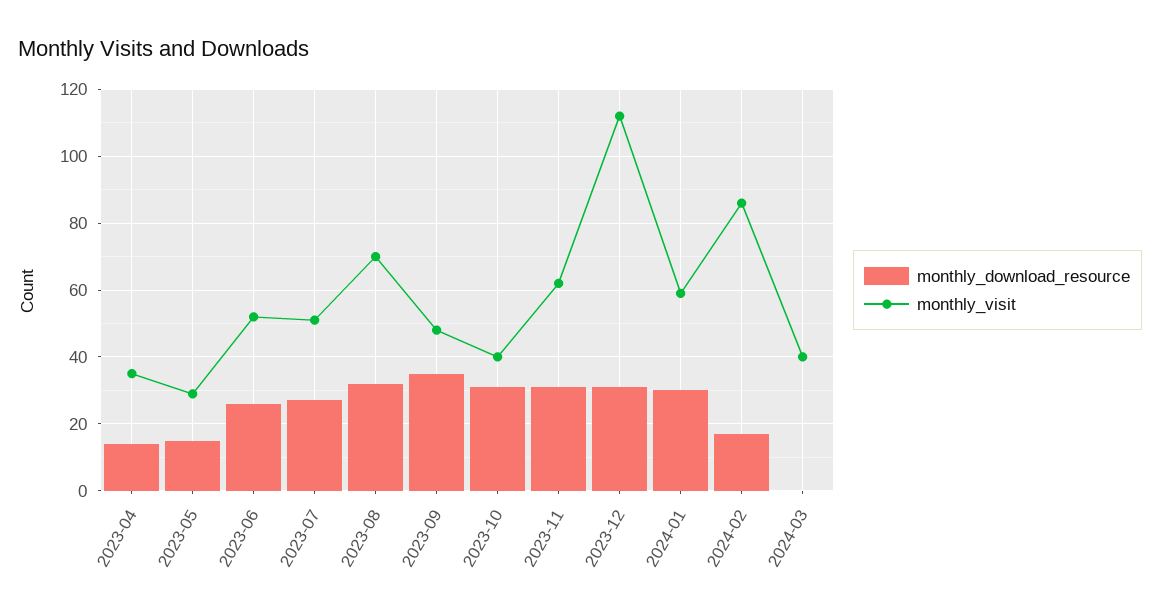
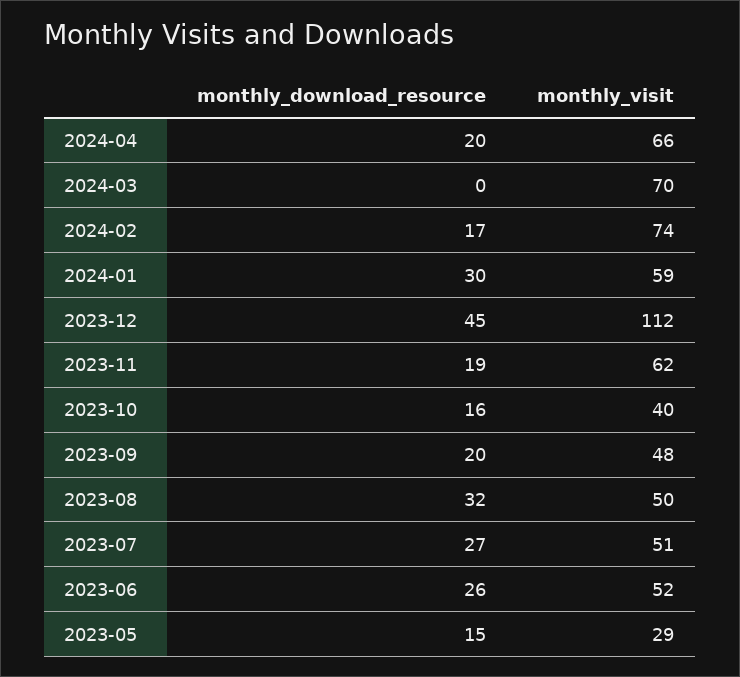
monthly_download_resource, 2023-04: 15 -> none
monthly_visit, 2023-04: 35 -> none
monthly_visit, 2023-08: 70 -> 50
monthly_download_resource, 2023-09: 35 -> 20
monthly_download_resource, 2023-10: 30 -> 16
monthly_download_resource, 2023-11: 30 -> 19
monthly_download_resource, 2023-12: 30 -> 45
monthly_visit, 2024-02: 85 -> 74
monthly_visit, 2024-03: 40 -> 70
monthly_download_resource, 2024-04: none -> 20
monthly_visit, 2024-04: none -> 66

